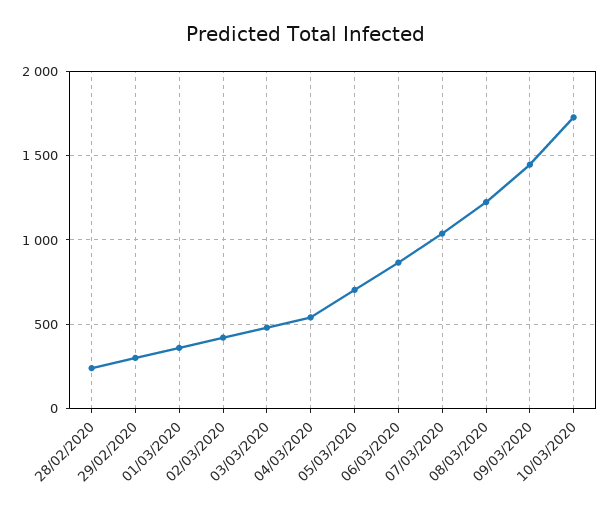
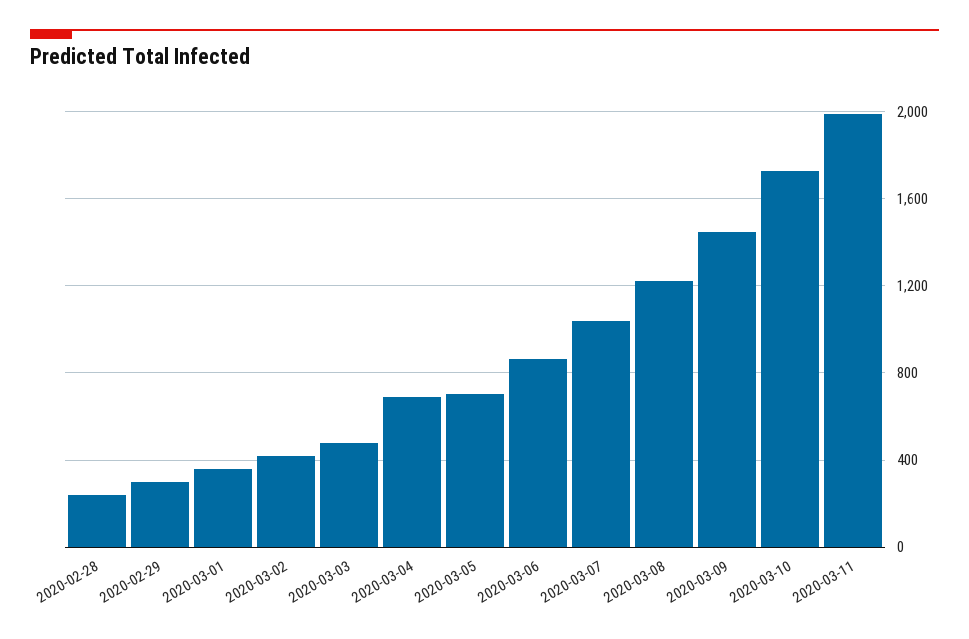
04/03/2020: 550 -> 700
2020-03-11: none -> 2000

